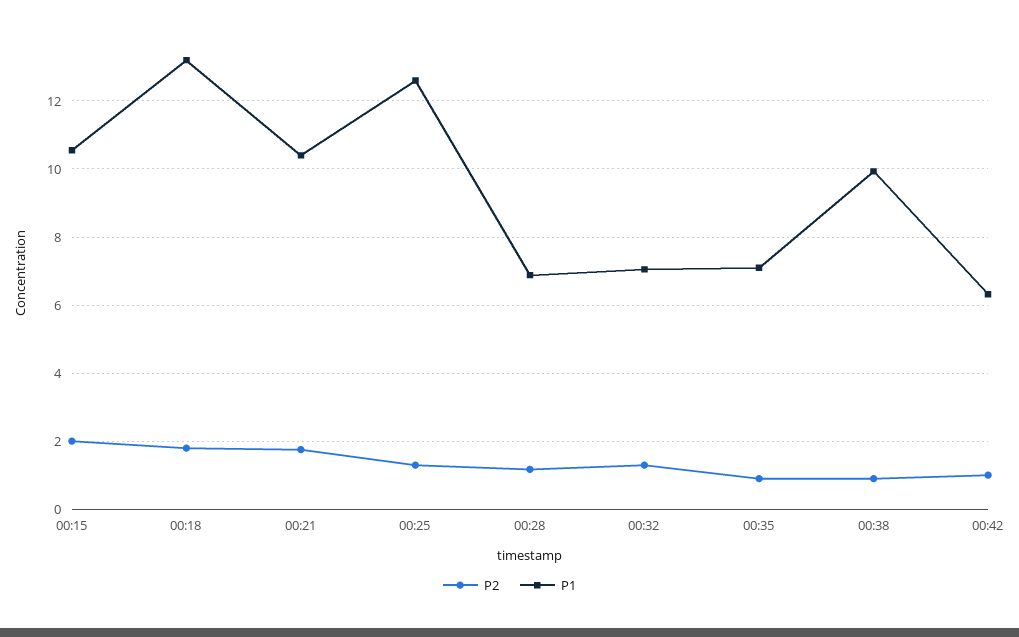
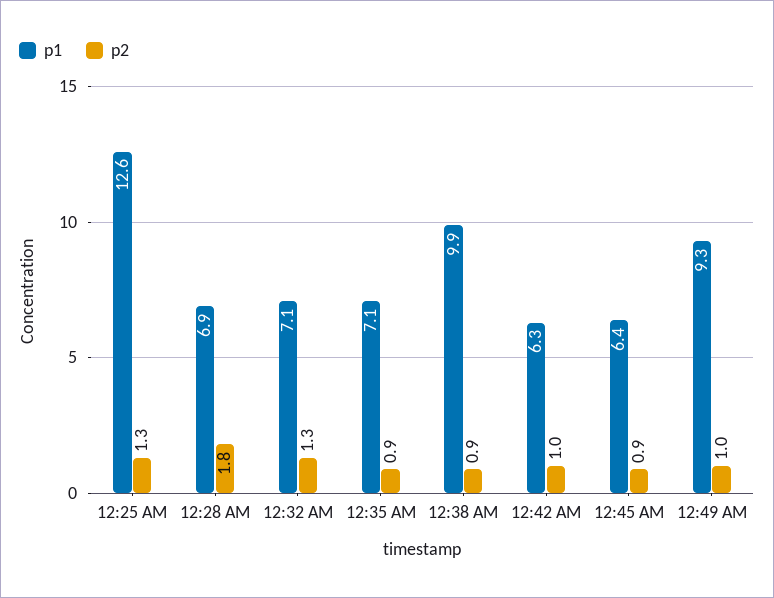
P2, 00:15: 2 -> none
P1, 00:15: 10.6 -> none
P2, 00:18: 1.8 -> none
P1, 00:18: 13.2 -> none
P2, 00:21: 1.8 -> none
P1, 00:21: 10.4 -> none
P2, 00:28: 1.2 -> 1.8
P1, 12:45 AM: none -> 6.4
P2, 12:45 AM: none -> 0.9
P1, 12:49 AM: none -> 9.3
P2, 12:49 AM: none -> 1

